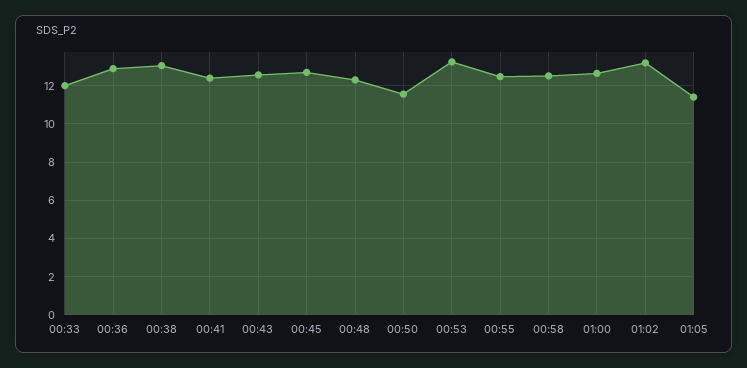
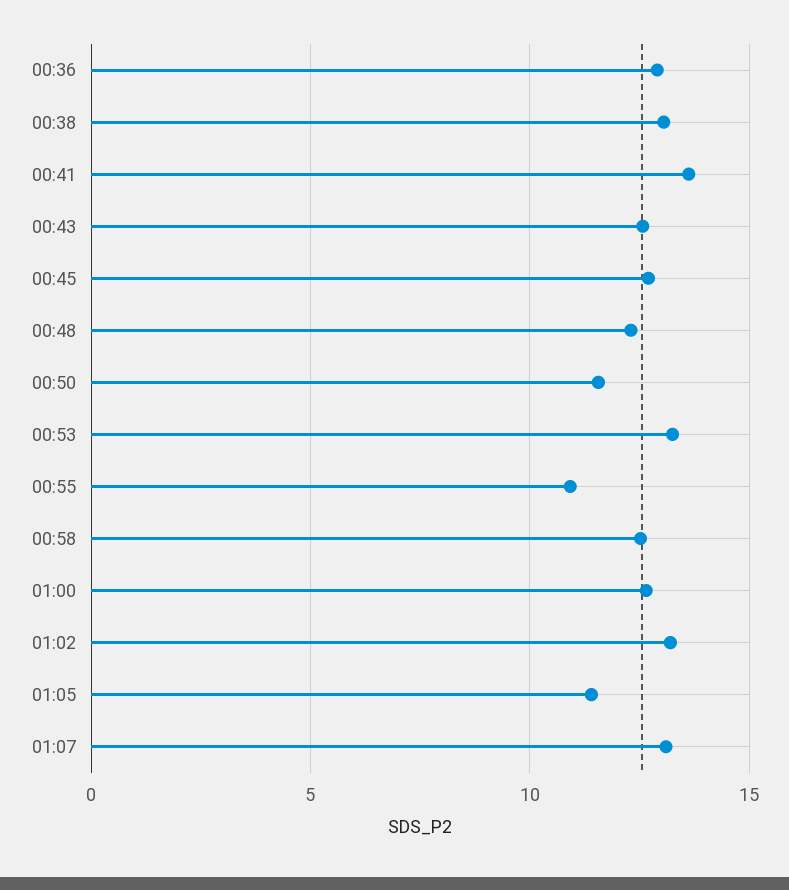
00:33: 12 -> none
00:41: 12.5 -> 13.5
00:55: 12.5 -> 11
01:07: none -> 13

